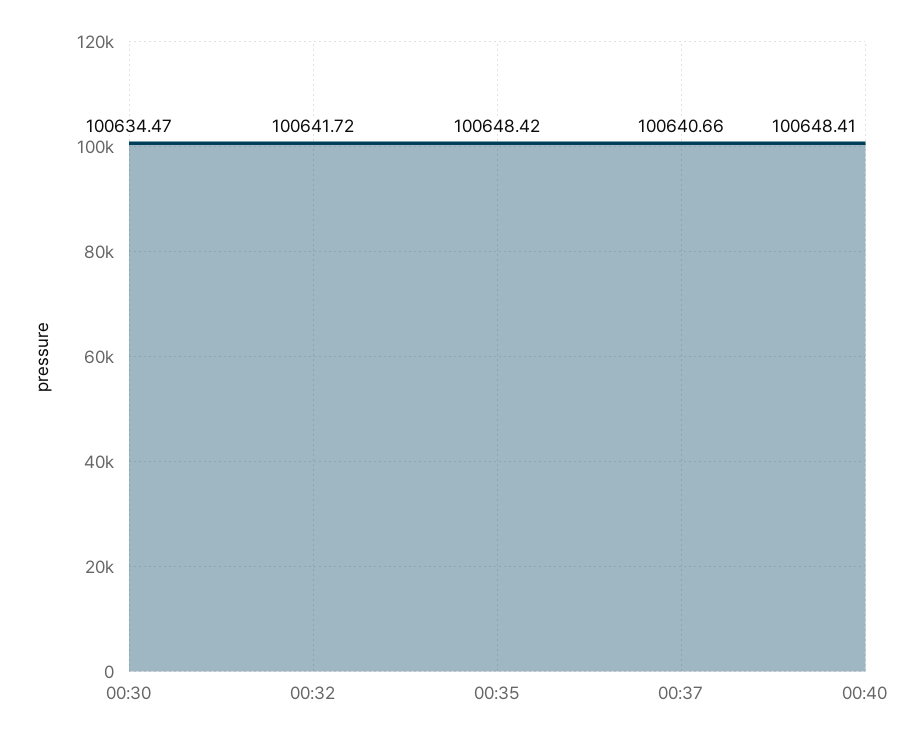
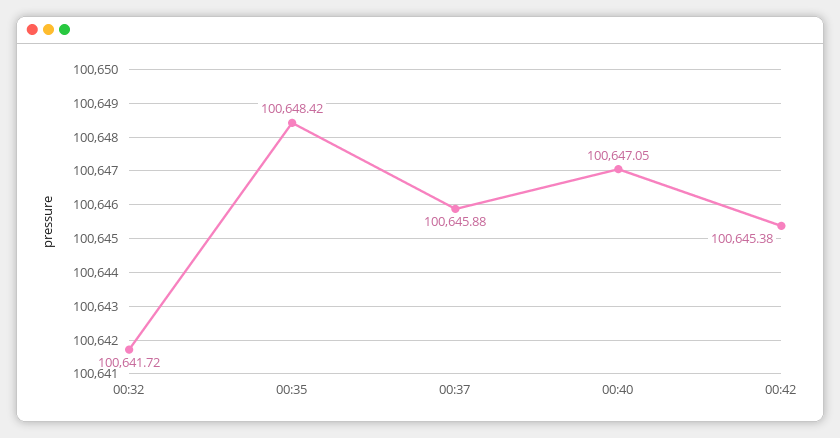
00:30: 100634.47 -> none
00:37: 100640.66 -> 100645.88
00:40: 100648.41 -> 100647.05
00:42: none -> 100645.38

